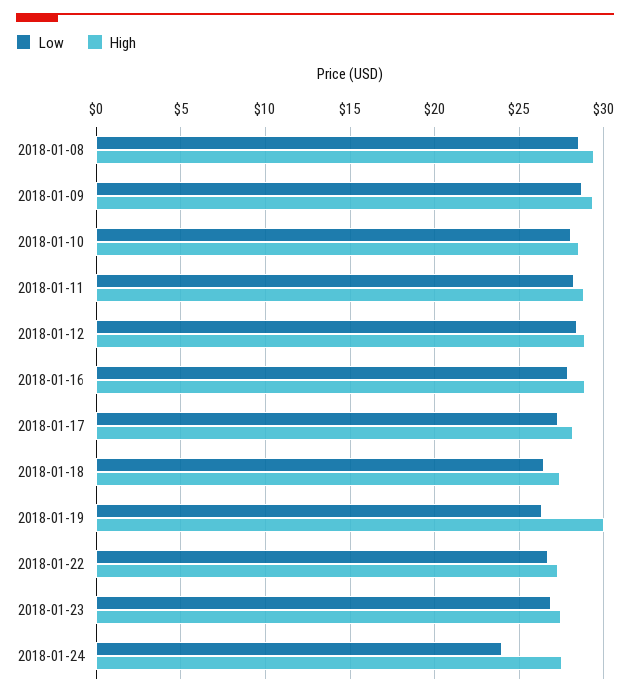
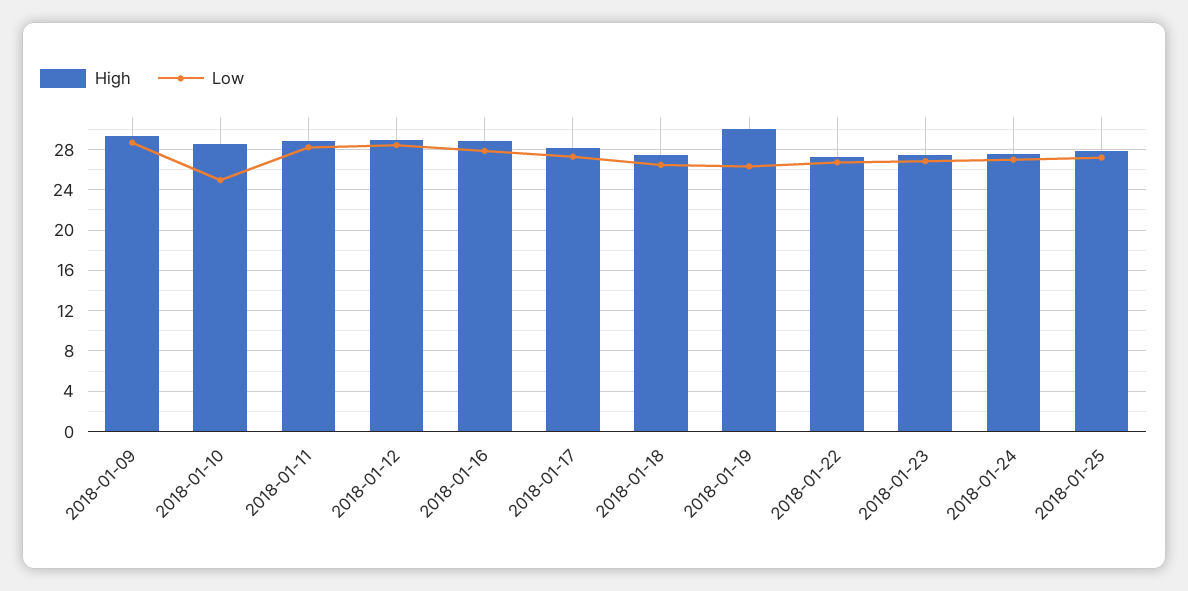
Low, 2018-01-08: 28.5 -> none
High, 2018-01-08: 29.5 -> none
Low, 2018-01-10: 28 -> 25
Low, 2018-01-24: 24 -> 27
High, 2018-01-25: none -> 28
Low, 2018-01-25: none -> 27

